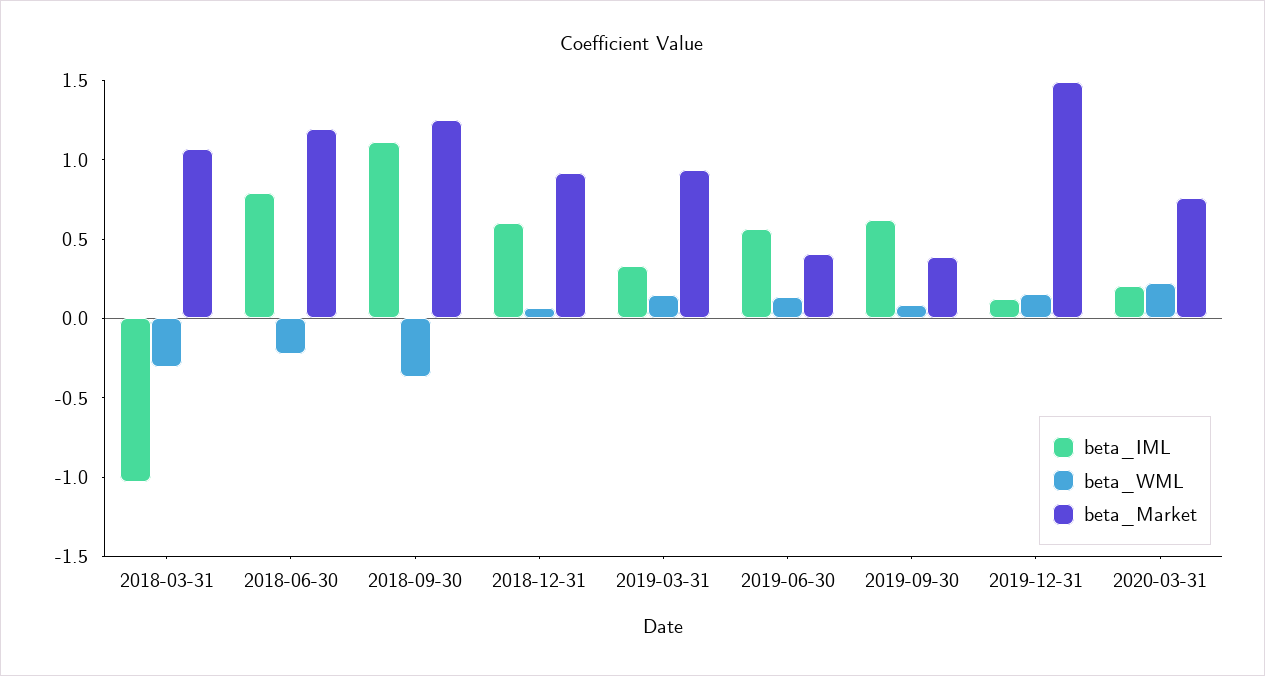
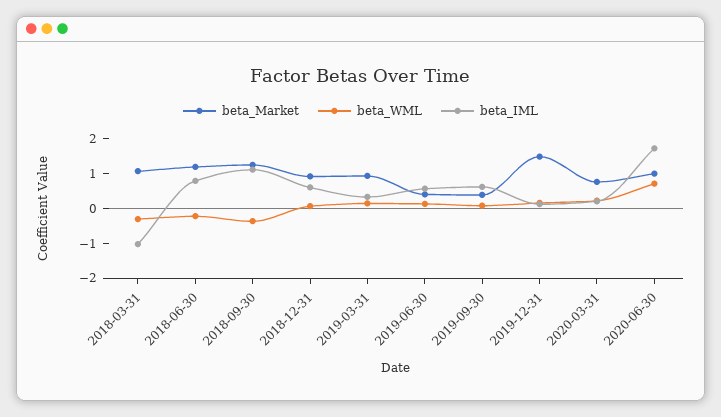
beta_Market, 2020-06-30: none -> 1
beta_WML, 2020-06-30: none -> 0.75
beta_IML, 2020-06-30: none -> 1.75

